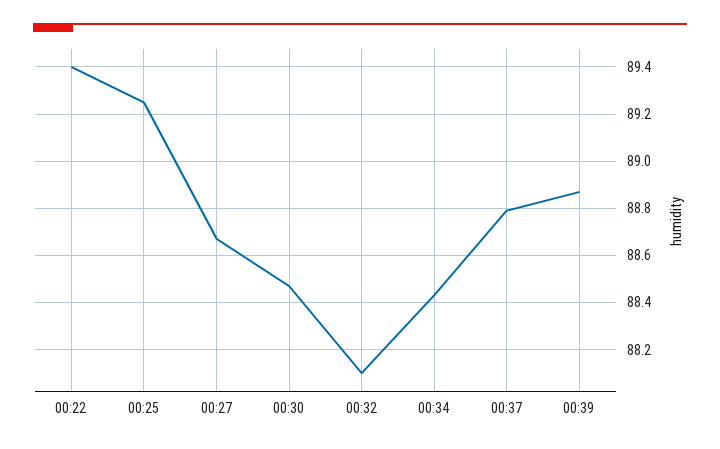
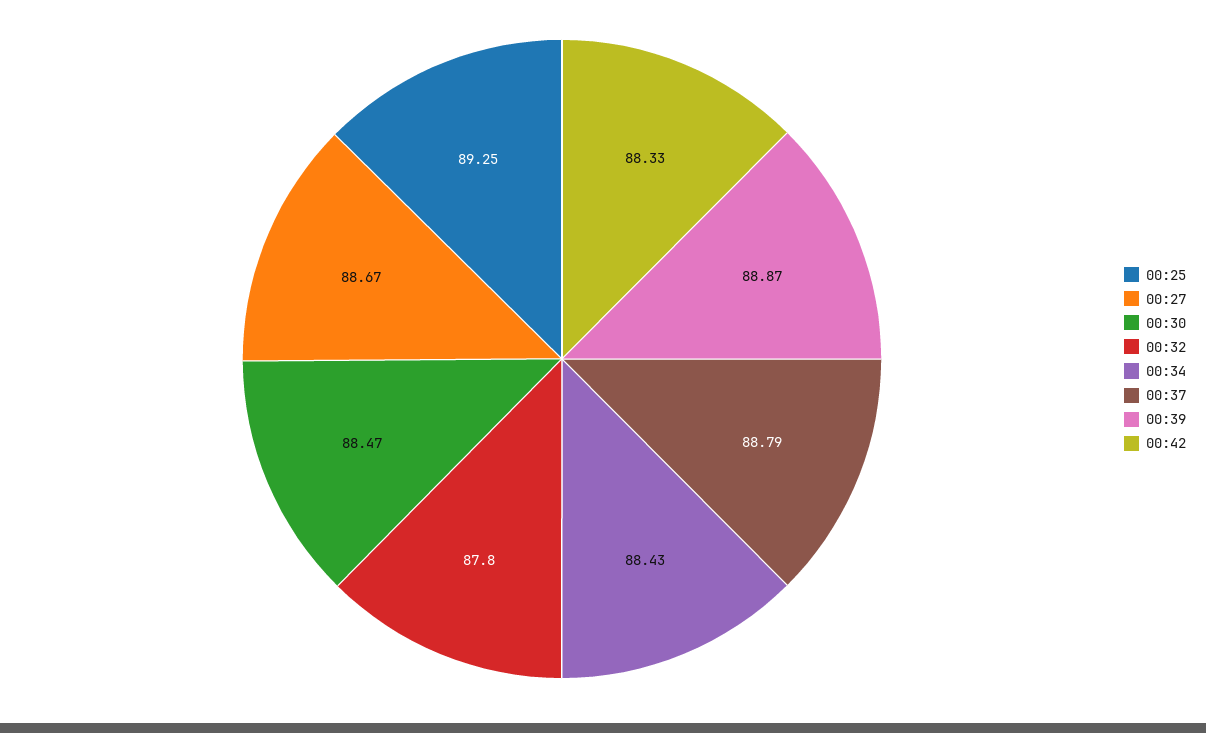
00:22: 89.4 -> none
00:32: 88.1 -> 87.8
00:42: none -> 88.33

